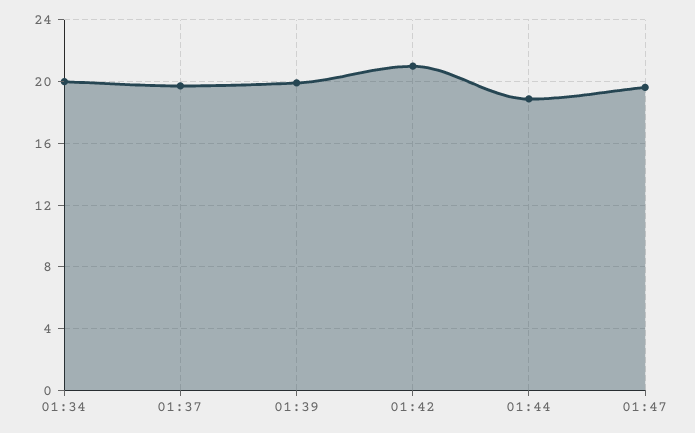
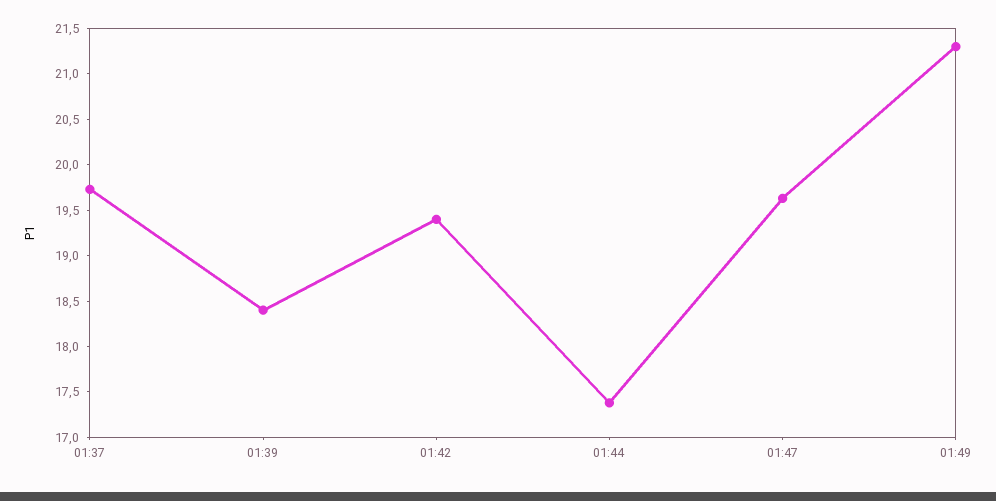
01:34: 20 -> none
01:39: 20 -> 18.4
01:42: 21 -> 19.4
01:44: 19 -> 17.4
01:49: none -> 21.3

